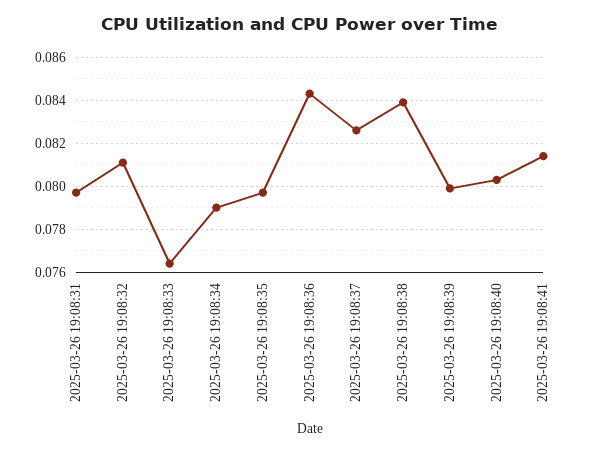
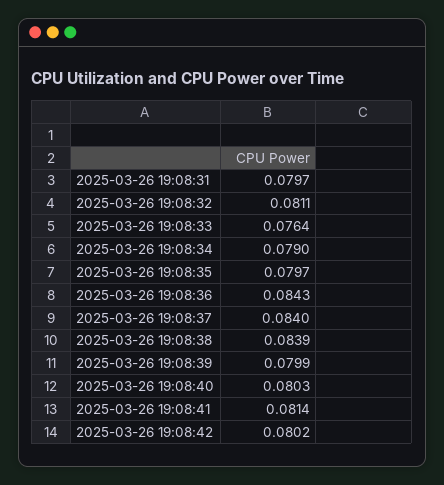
2025-03-26 19:08:37: 0.0825 -> 0.084
2025-03-26 19:08:42: none -> 0.0802

